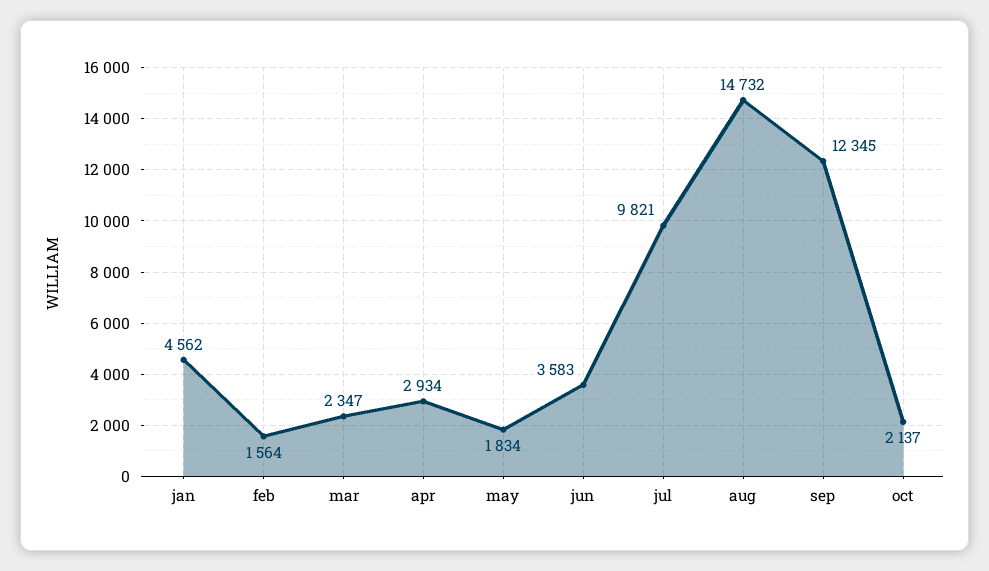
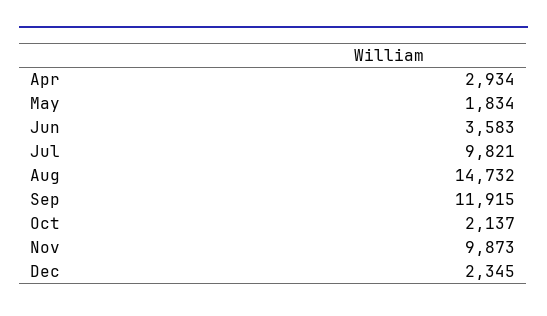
jan: 4562 -> none
feb: 1564 -> none
mar: 2347 -> none
sep: 12345 -> 11915
Nov: none -> 9873
Dec: none -> 2345

